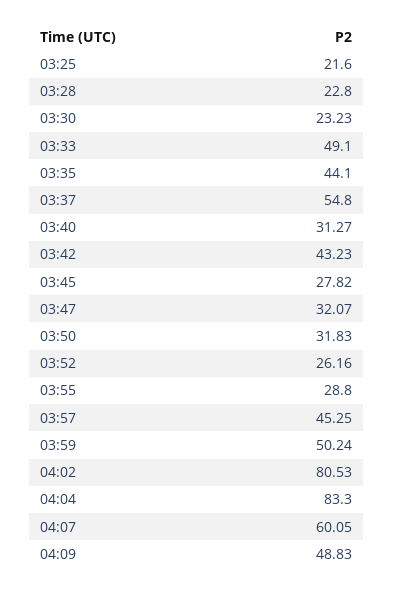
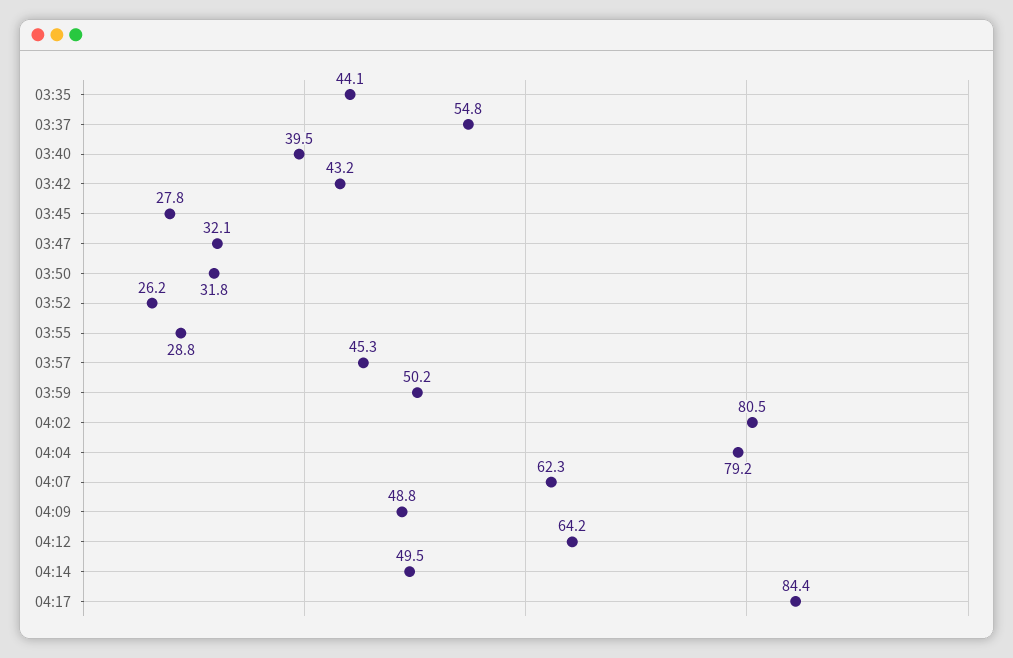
03:25: 21.6 -> none
03:28: 22.8 -> none
03:30: 23.23 -> none
03:33: 49.1 -> none
03:40: 31.27 -> 39.5
04:04: 83.3 -> 79.2
04:07: 60.05 -> 62.3
04:12: none -> 64.2
04:14: none -> 49.5
04:17: none -> 84.4

